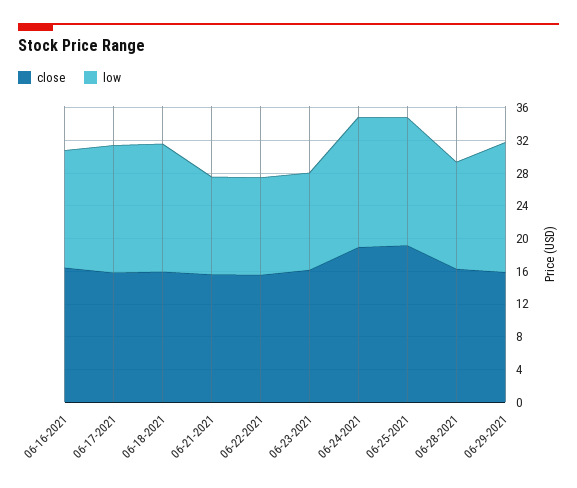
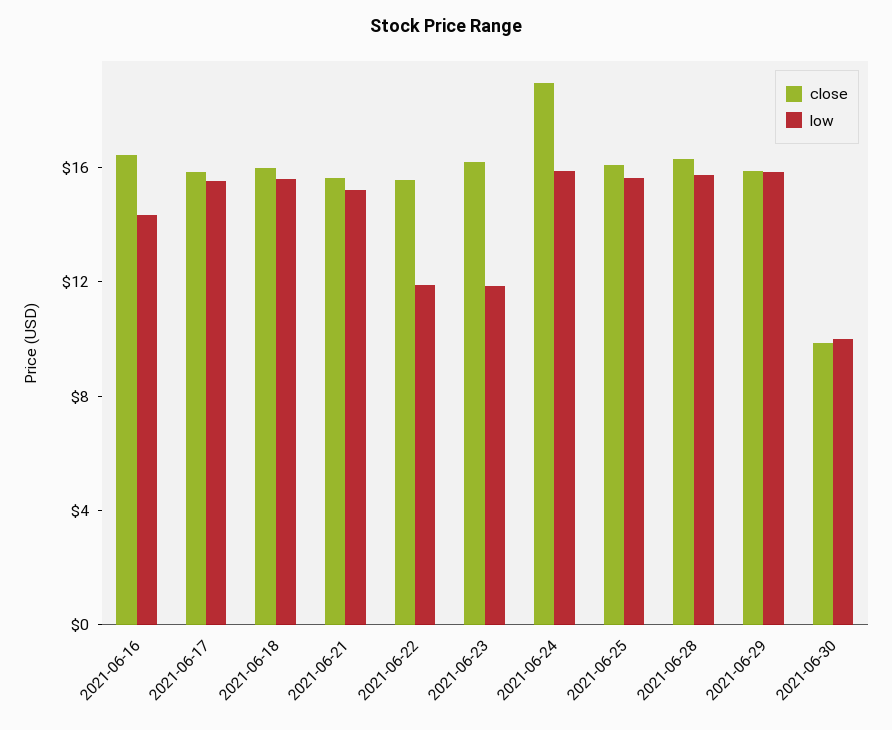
low, 06-21-2021: 12 -> 15
close, 06-25-2021: 19 -> 16
low, 06-28-2021: 13 -> 16
close, 2021-06-30: none -> 10
low, 2021-06-30: none -> 10

